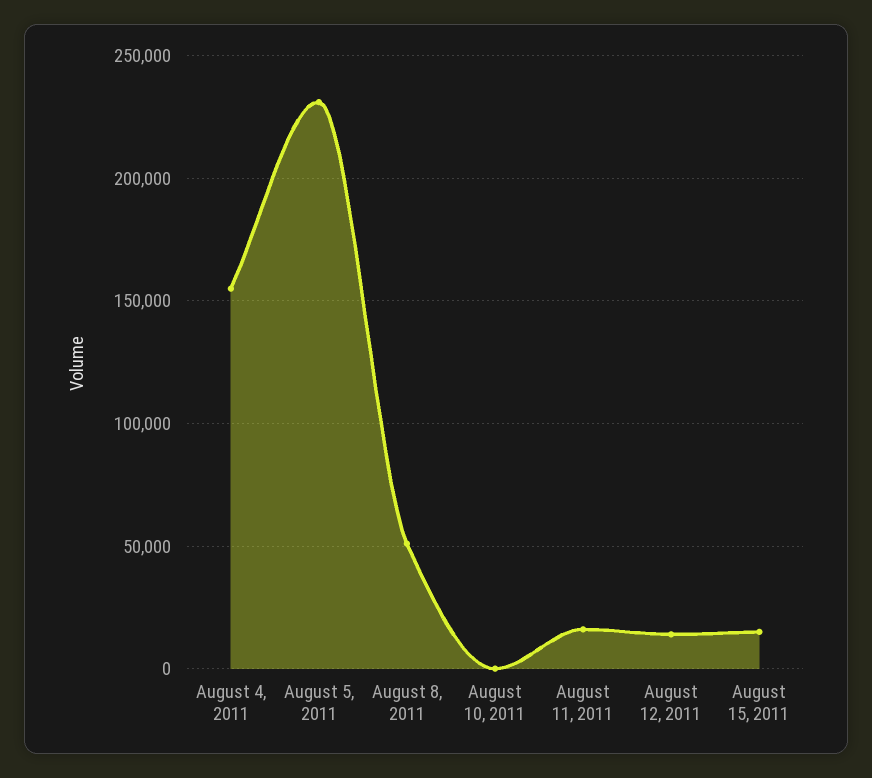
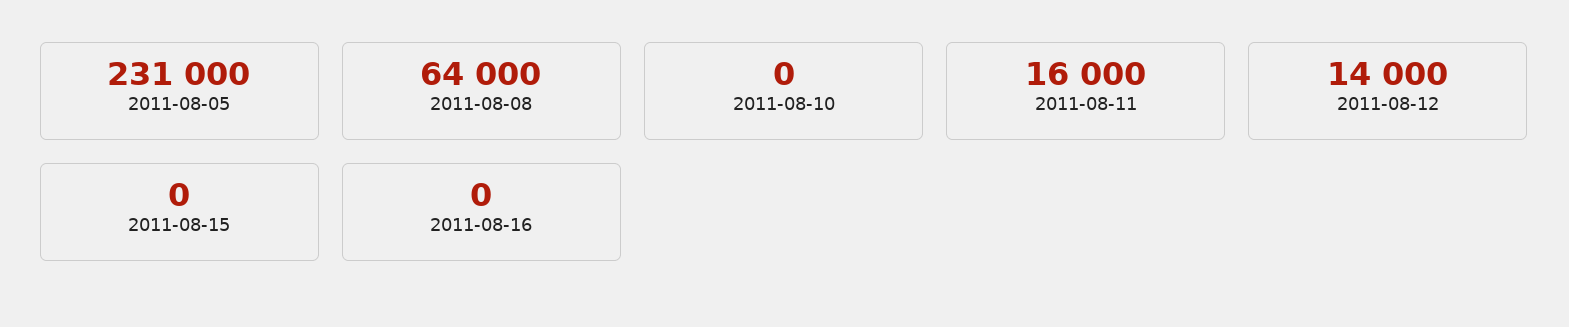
August 4, 2011: 155000 -> none
August 8, 2011: 50000 -> 64000
August 15, 2011: 15000 -> 0
2011-08-16: none -> 0

